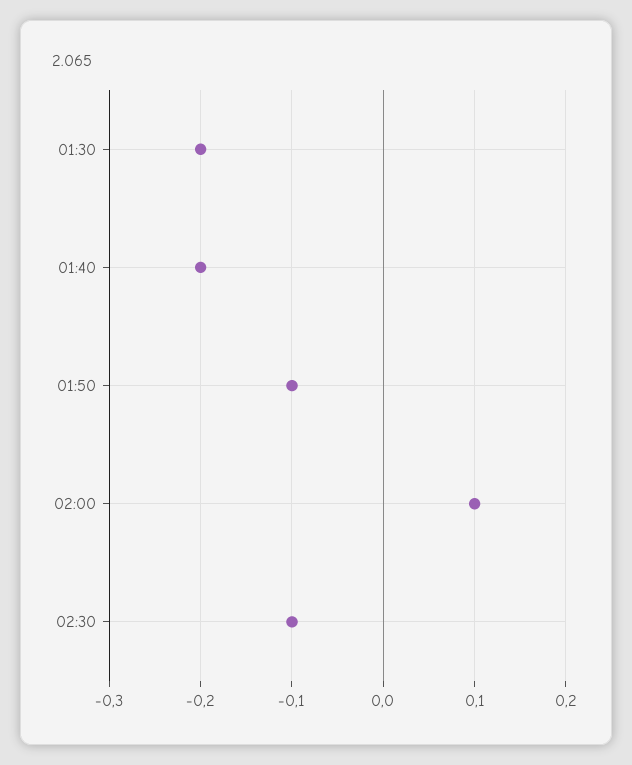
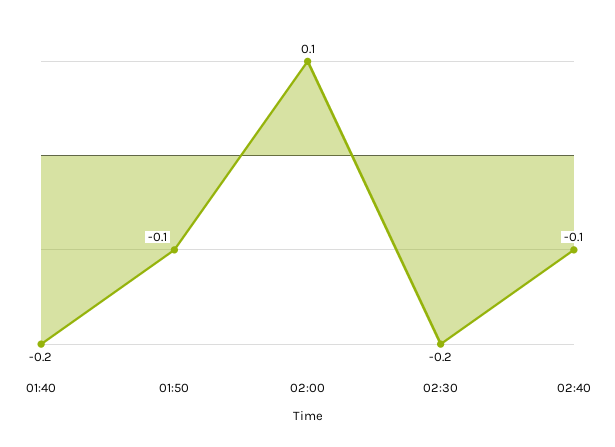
01:30: -0.2 -> none
02:30: -0.1 -> -0.2
02:40: none -> -0.1

